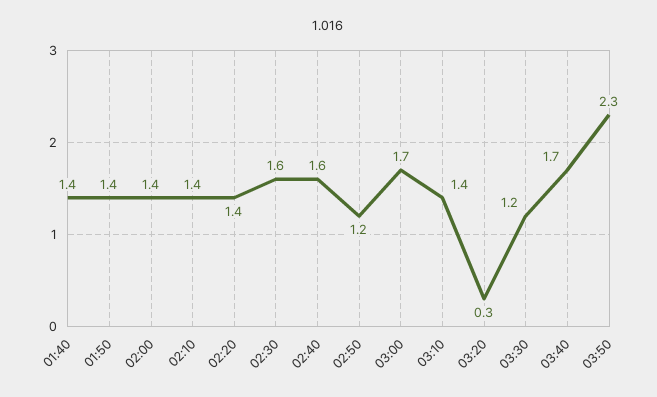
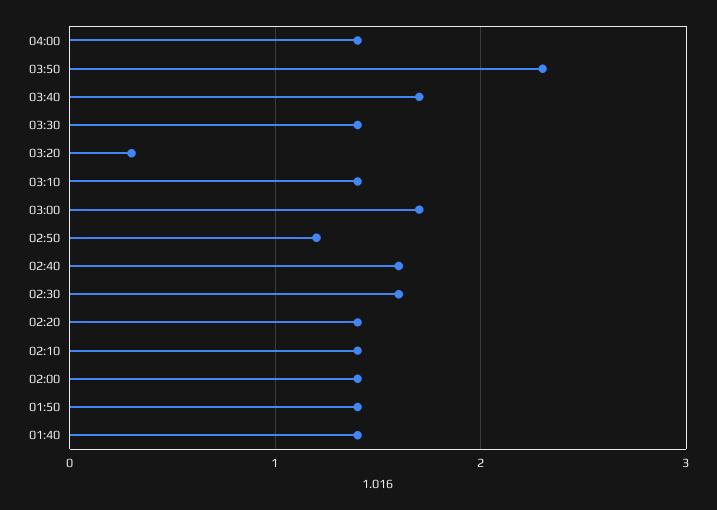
03:30: 1.2 -> 1.4
04:00: none -> 1.4

